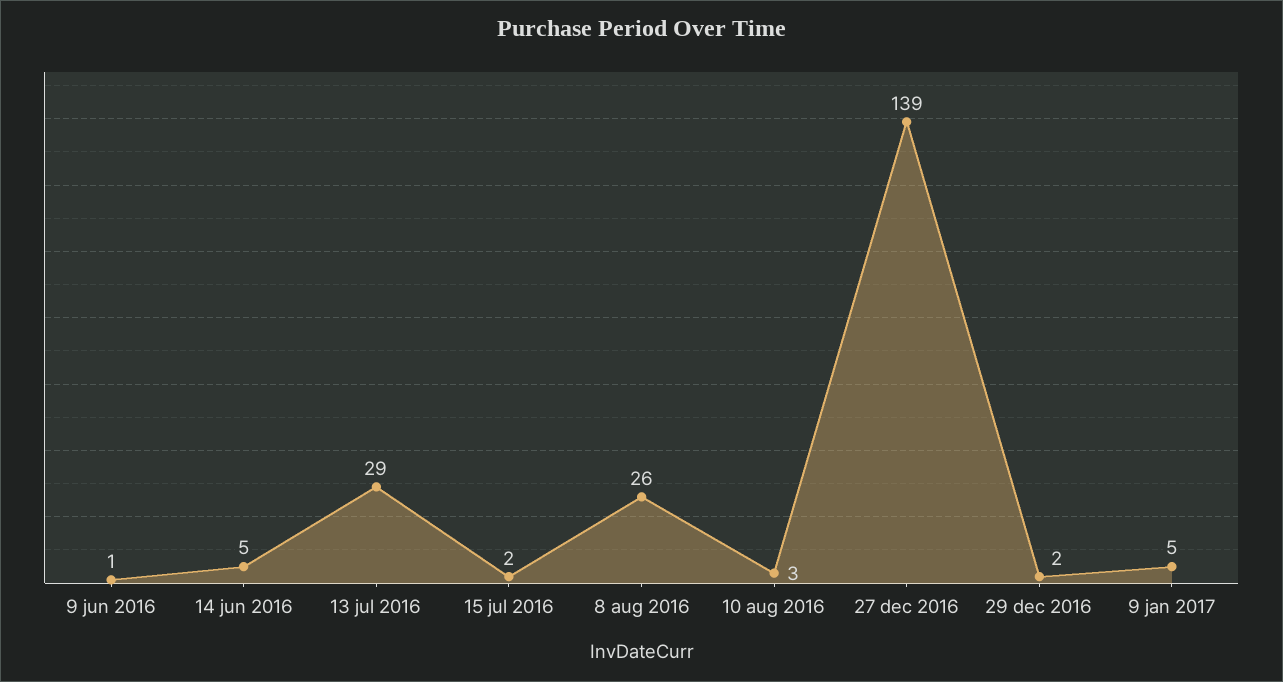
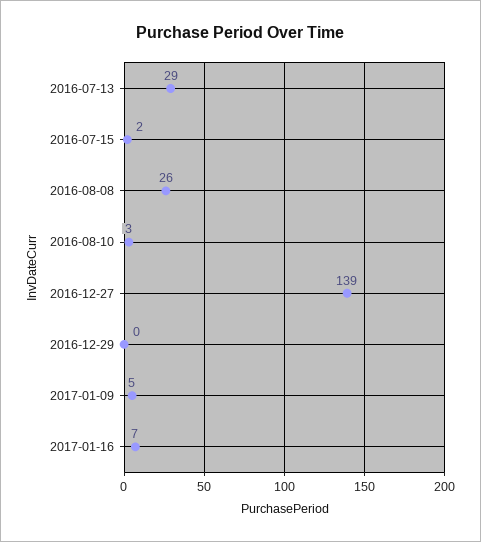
9 jun 2016: 1 -> none
14 jun 2016: 5 -> none
29 dec 2016: 2 -> 0
2017-01-16: none -> 7

